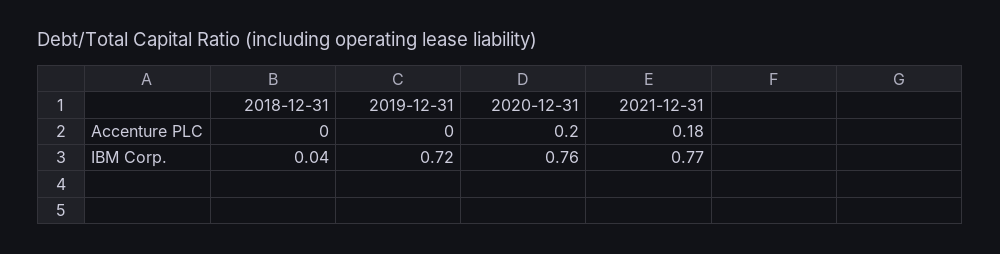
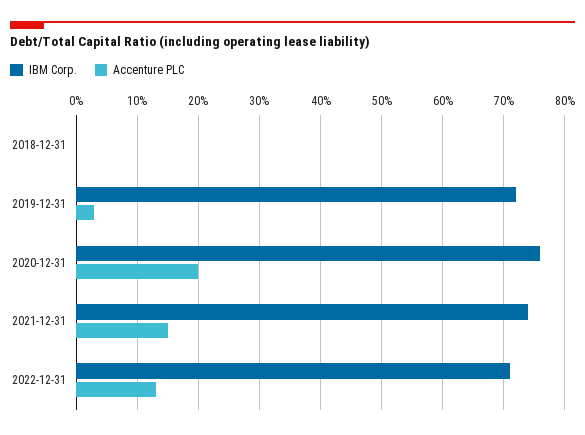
Accenture PLC, 2019-12-31: 0 -> 0.03
Accenture PLC, 2021-12-31: 0.18 -> 0.15
IBM Corp., 2018-12-31: 0.04 -> 0
IBM Corp., 2021-12-31: 0.77 -> 0.74
IBM Corp., 2022-12-31: none -> 0.71
Accenture PLC, 2022-12-31: none -> 0.13

